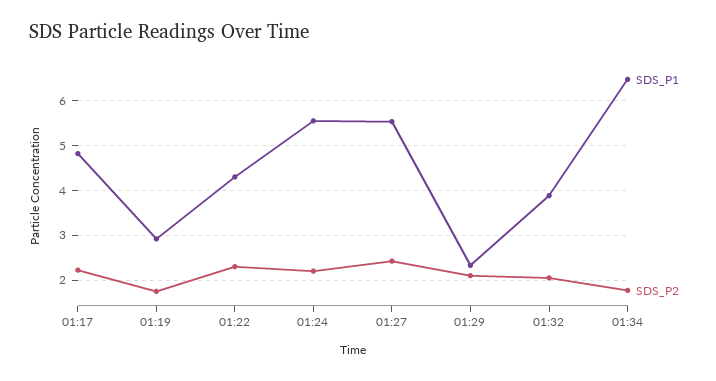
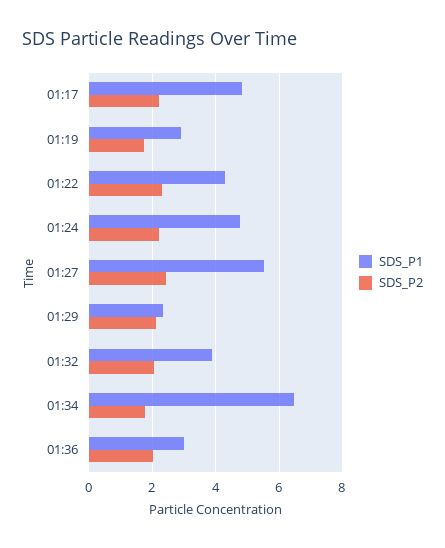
SDS_P1, 01:24: 5.6 -> 4.8
SDS_P1, 01:36: none -> 3
SDS_P2, 01:36: none -> 2

